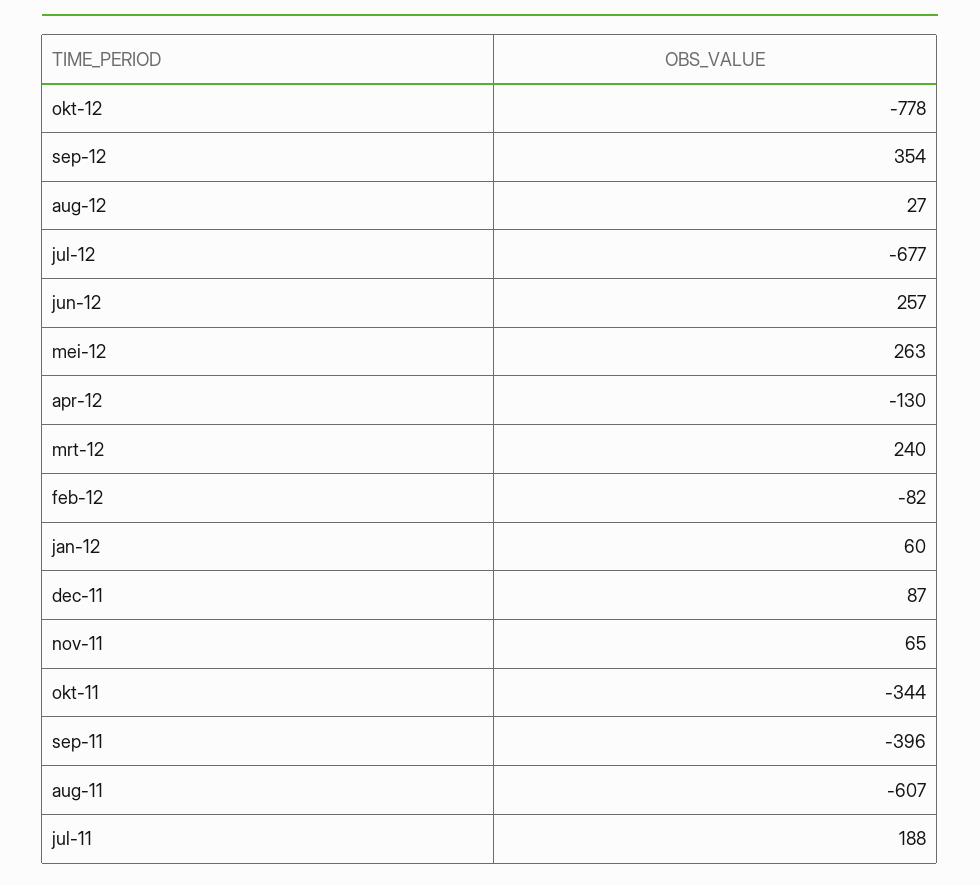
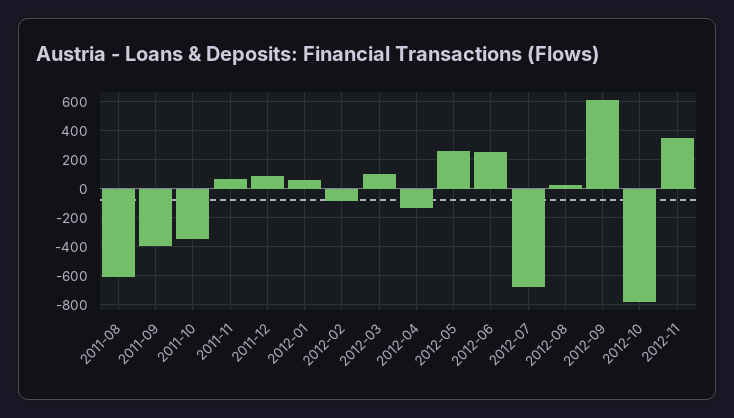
sep-12: 354 -> 600
mrt-12: 240 -> 100
jul-11: 188 -> none
2012-11: none -> 350

